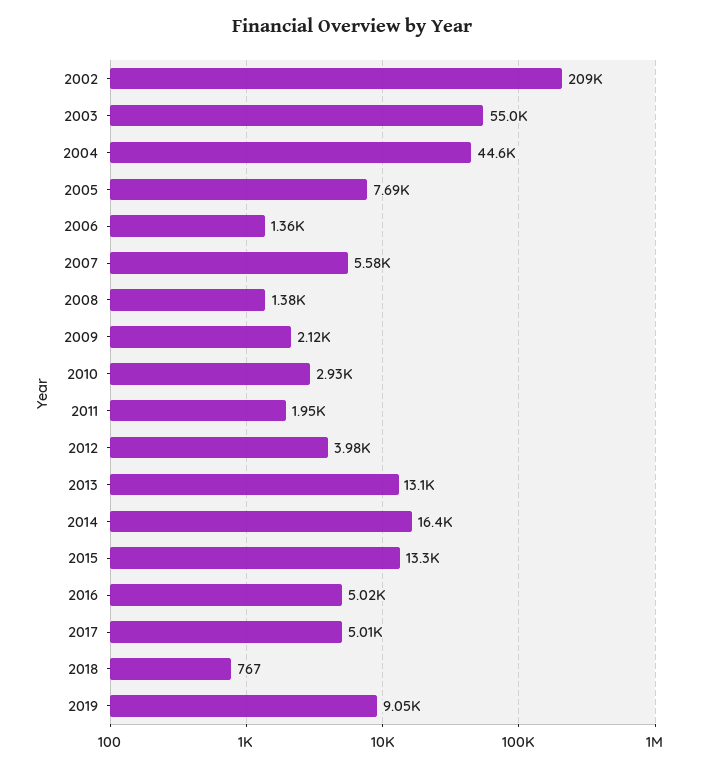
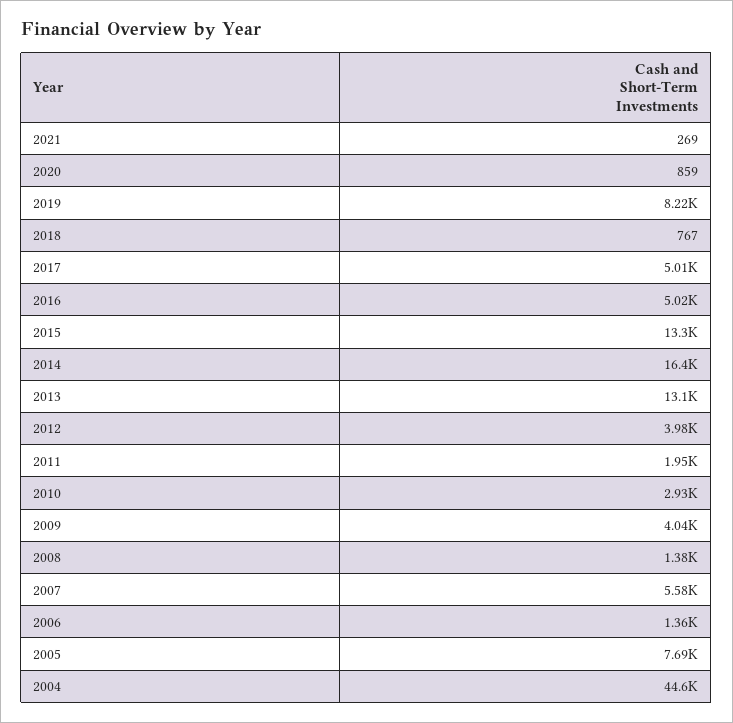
2002: 209000 -> none
2003: 55000 -> none
2009: 2120 -> 4040
2019: 9050 -> 8220
2021: none -> 269
2020: none -> 859

